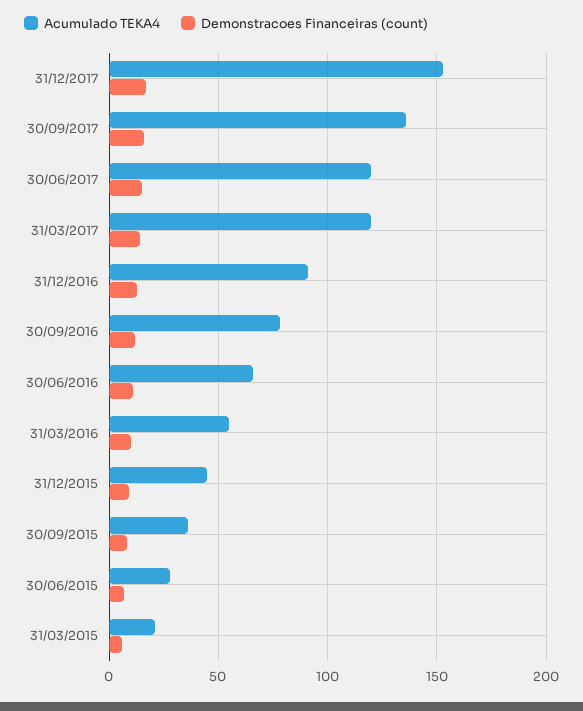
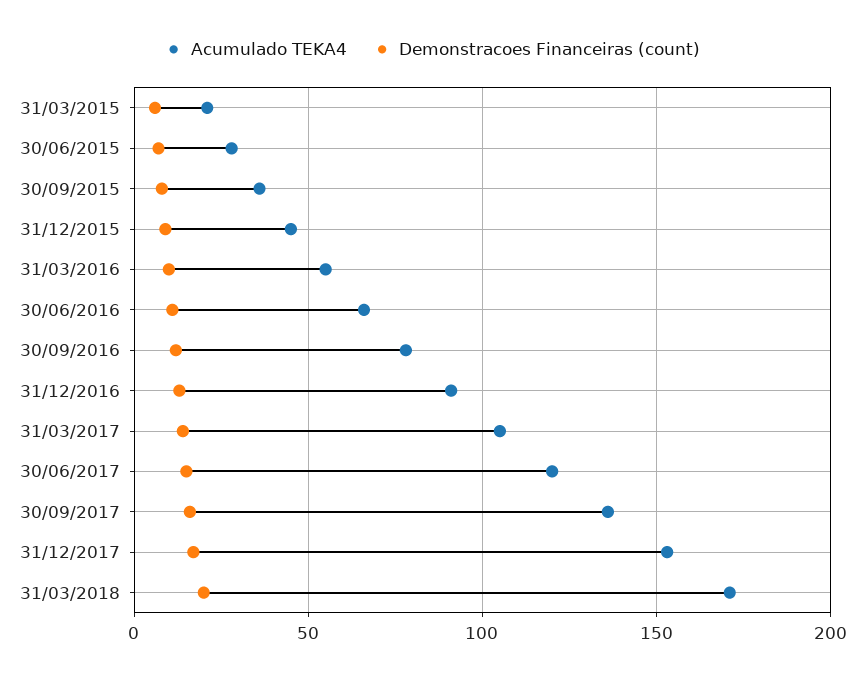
Acumulado TEKA4, 31/03/2017: 120 -> 105
Acumulado TEKA4, 31/03/2018: none -> 170
Demonstracoes Financeiras (count), 31/03/2018: none -> 20

